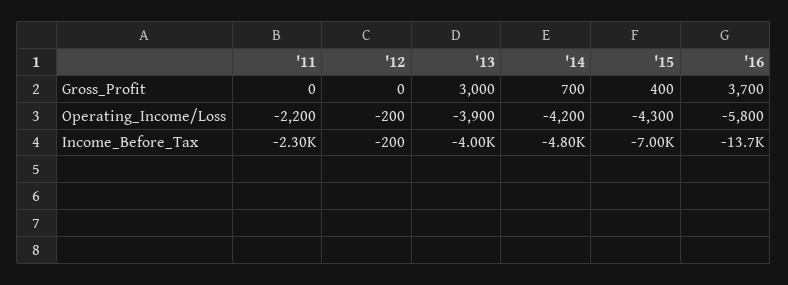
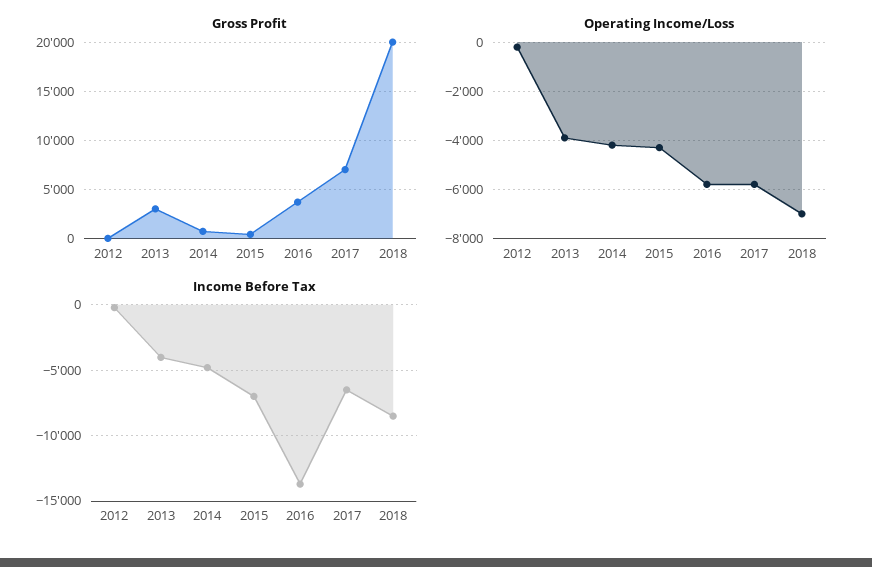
Gross_Profit, '11: 0 -> none
Operating_Income/Loss, '11: -2200 -> none
Income_Before_Tax, '11: -2300 -> none
Gross_Profit, 2017: none -> 7000
Gross_Profit, 2018: none -> 20000
Operating_Income/Loss, 2017: none -> -5750
Operating_Income/Loss, 2018: none -> -7000
Income_Before_Tax, 2017: none -> -6500
Income_Before_Tax, 2018: none -> -8500

